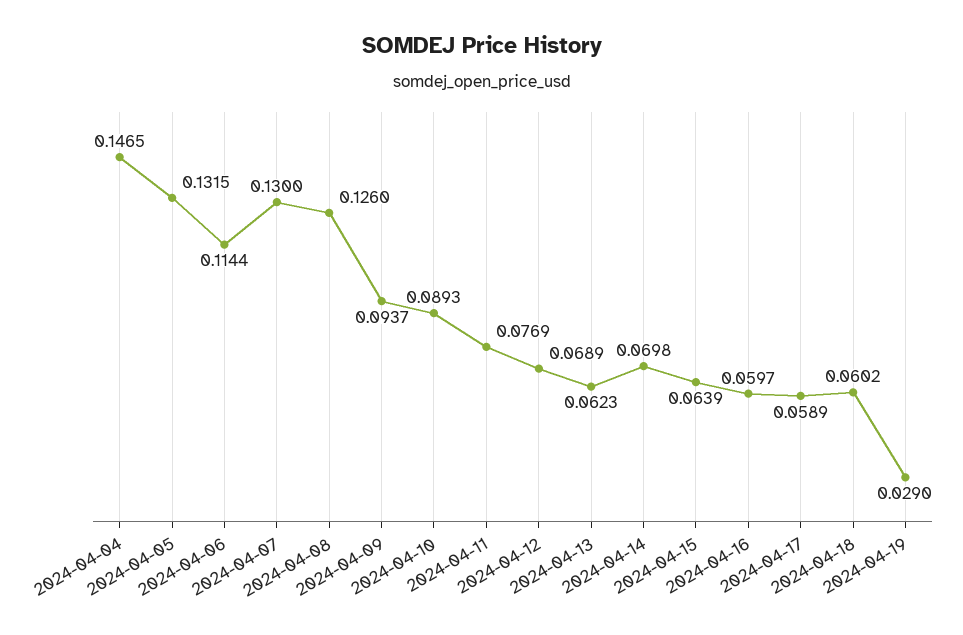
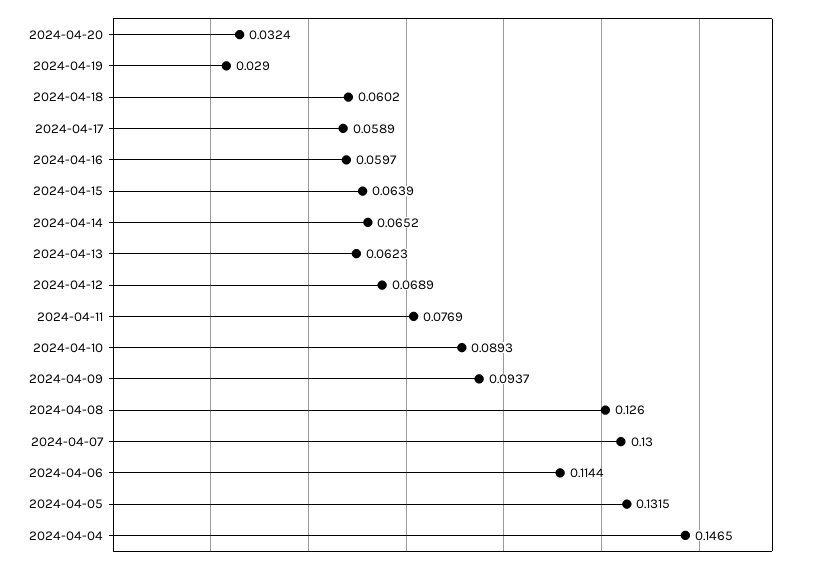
2024-04-14: 0.0698 -> 0.0652
2024-04-20: none -> 0.0324

